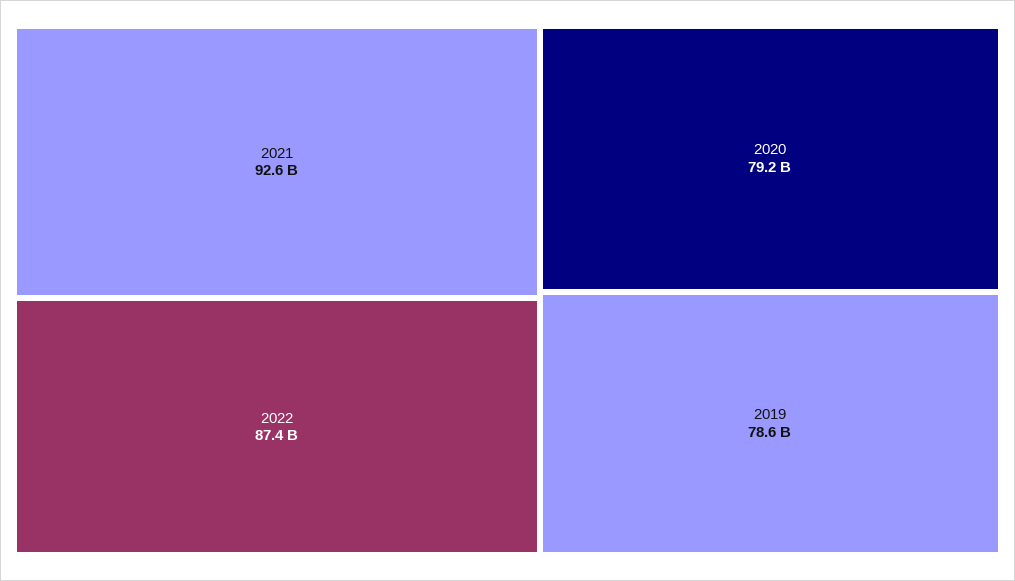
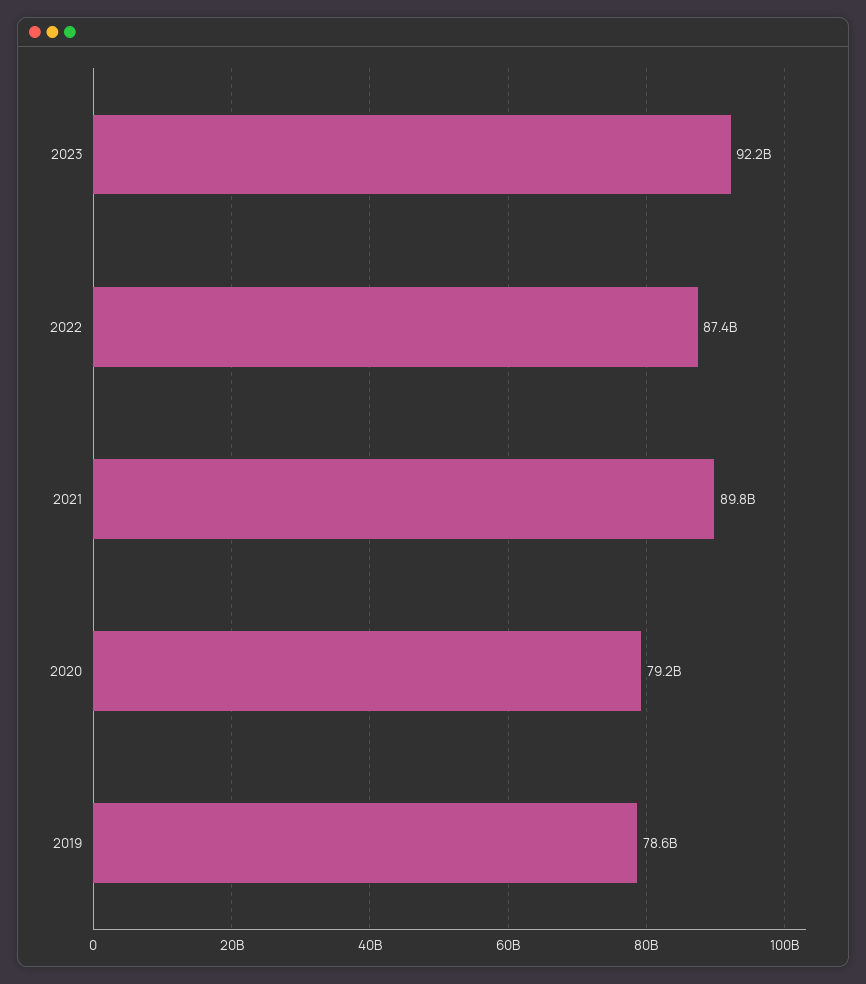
2021: 92600000000 -> 89800000000
2023: none -> 92200000000

